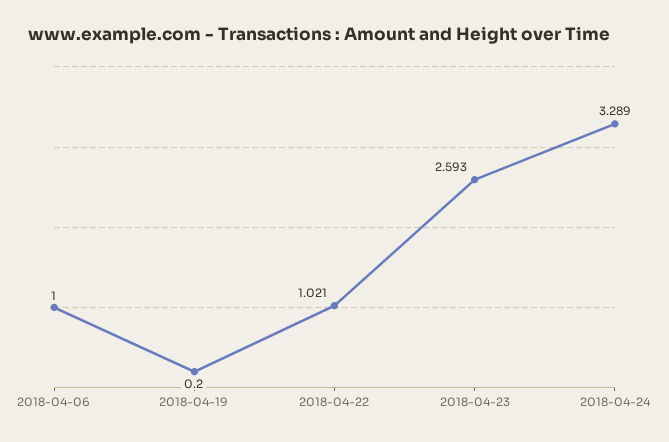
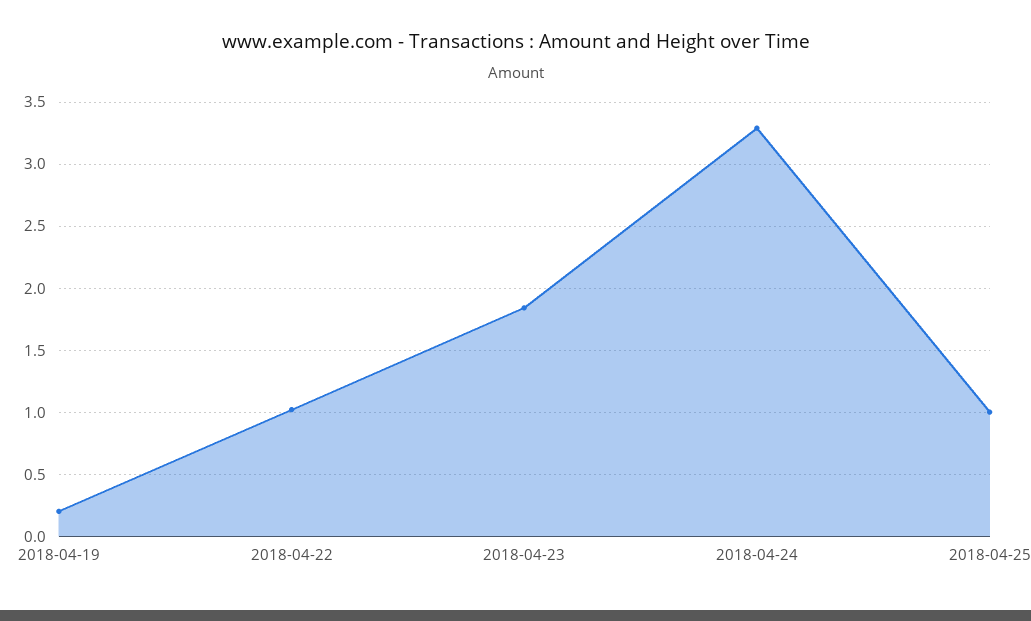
2018-04-06: 1 -> none
2018-04-23: 2.593 -> 1.85
2018-04-25: none -> 1

